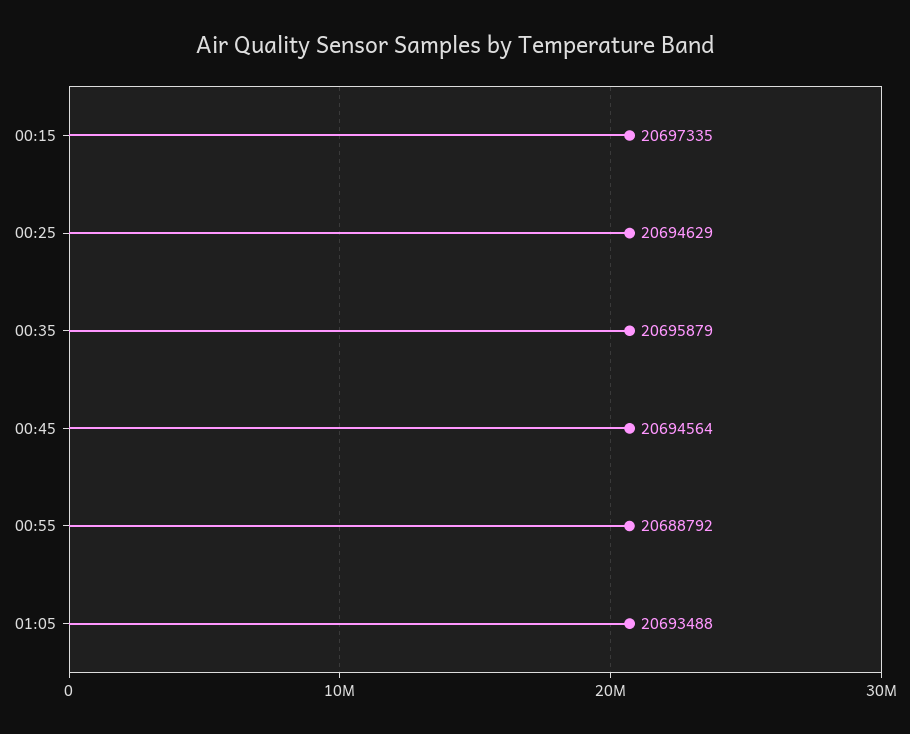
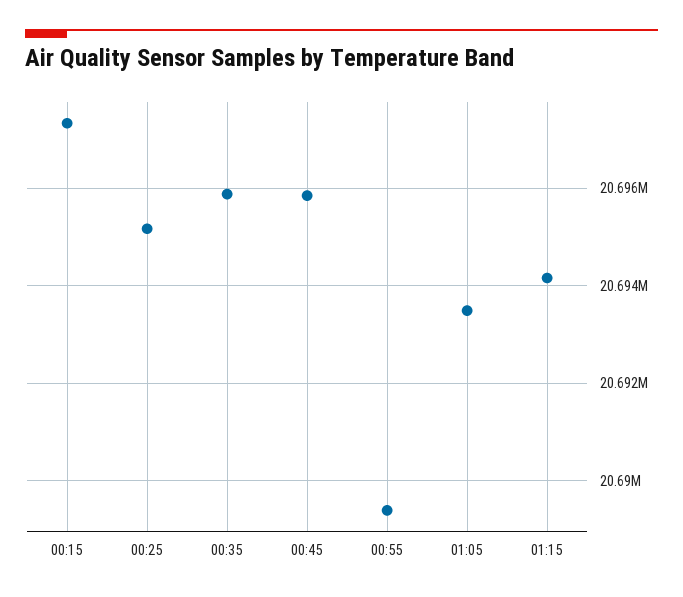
00:25: 20694629 -> 20695200
00:45: 20694564 -> 20695800
00:55: 20688792 -> 20689400
01:15: none -> 20694200

